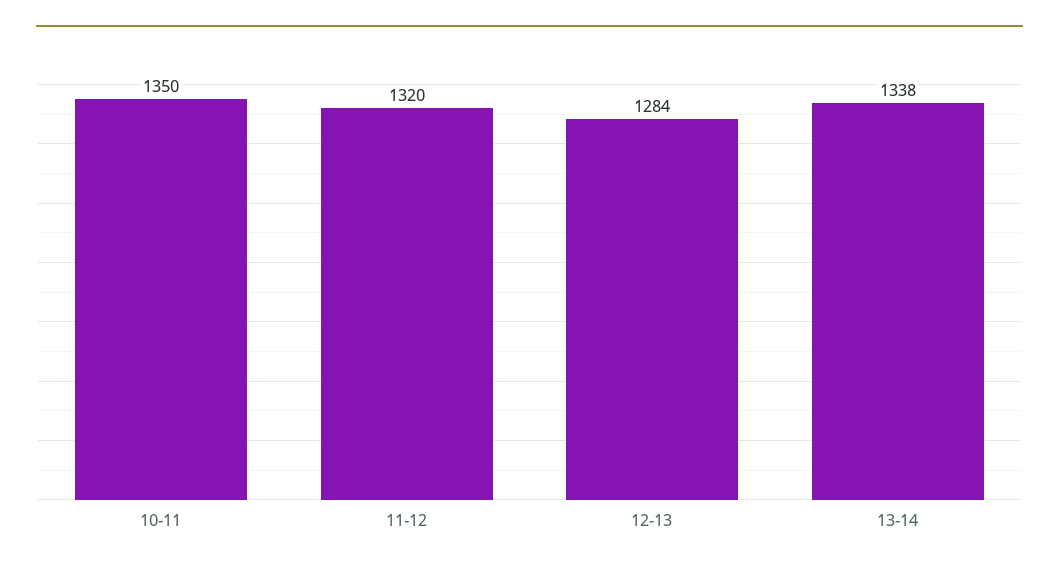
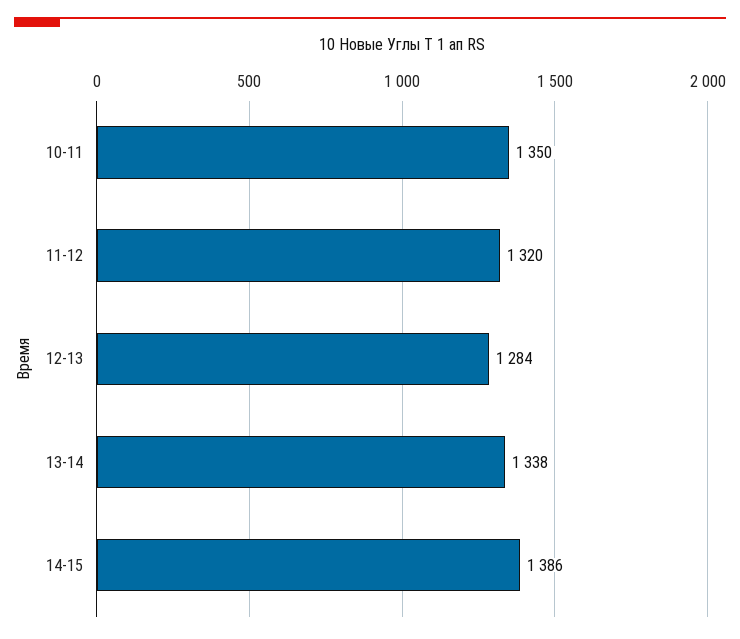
14-15: none -> 1386

